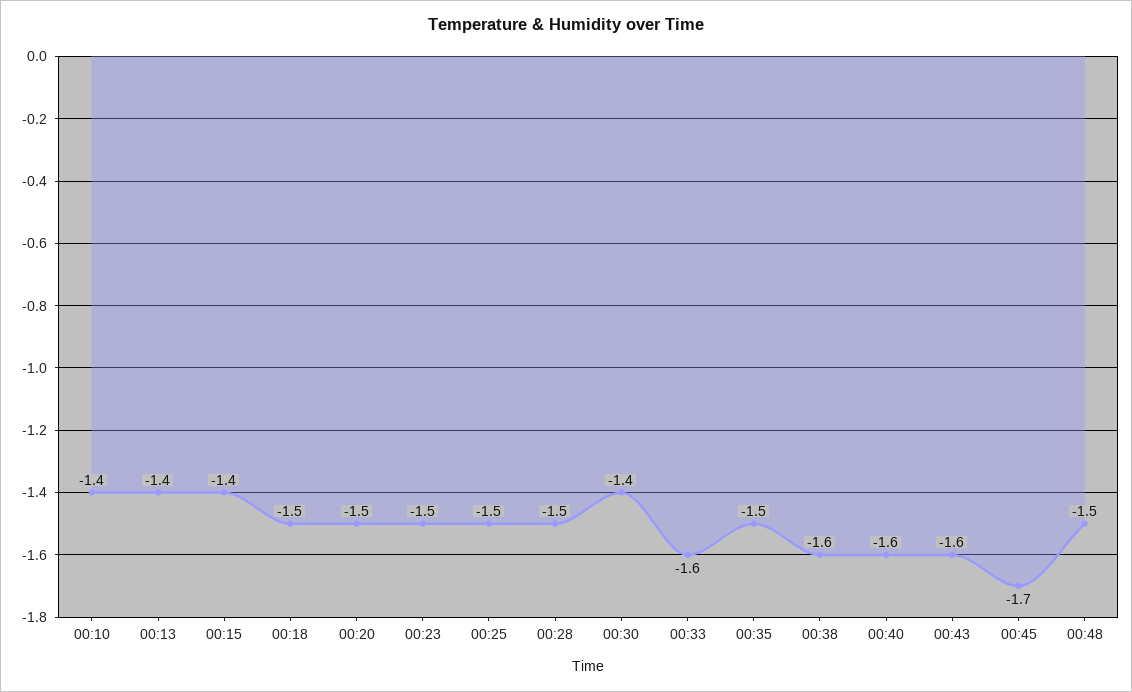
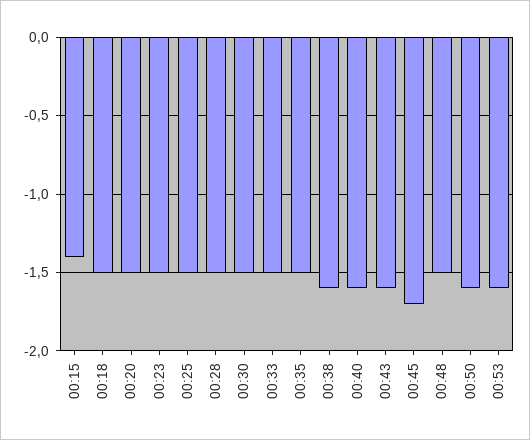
00:10: -1.4 -> none
00:13: -1.4 -> none
00:30: -1.4 -> -1.5
00:33: -1.6 -> -1.5
00:50: none -> -1.6
00:53: none -> -1.6

